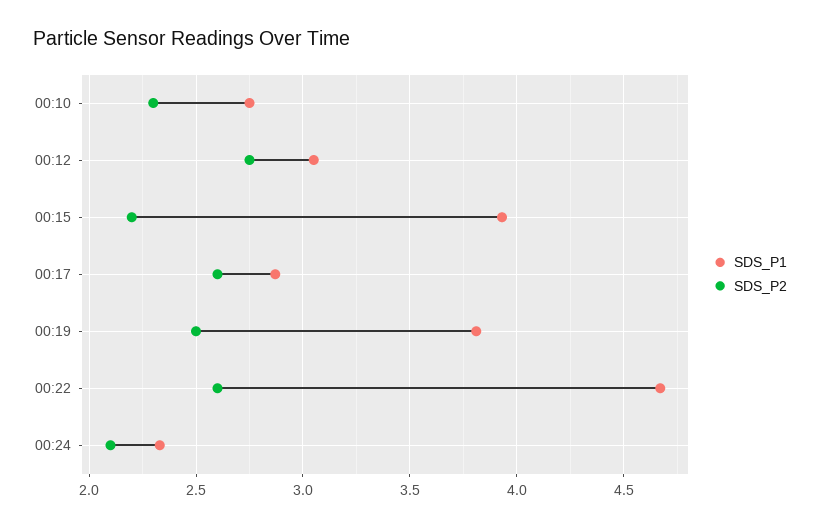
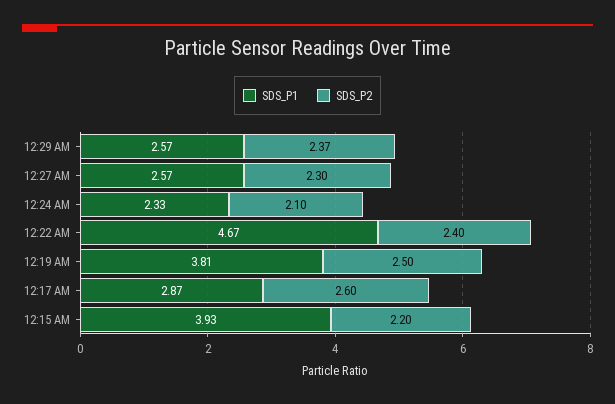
SDS_P1, 00:10: 2.75 -> none
SDS_P2, 00:10: 2.3 -> none
SDS_P1, 00:12: 3.05 -> none
SDS_P2, 00:12: 2.75 -> none
SDS_P2, 00:22: 2.6 -> 2.4
SDS_P1, 12:29 AM: none -> 2.57
SDS_P2, 12:29 AM: none -> 2.37
SDS_P1, 12:27 AM: none -> 2.57
SDS_P2, 12:27 AM: none -> 2.3

